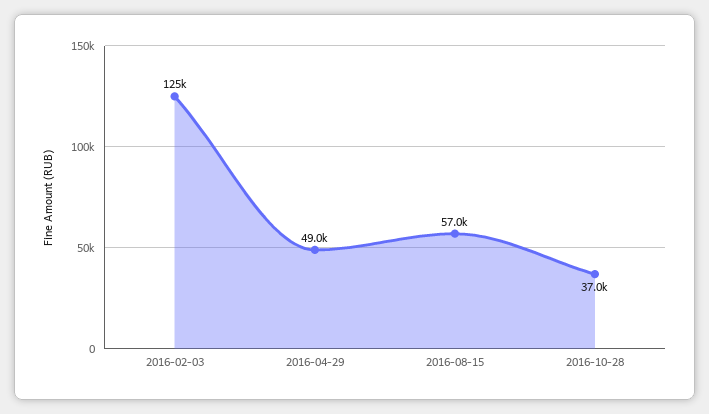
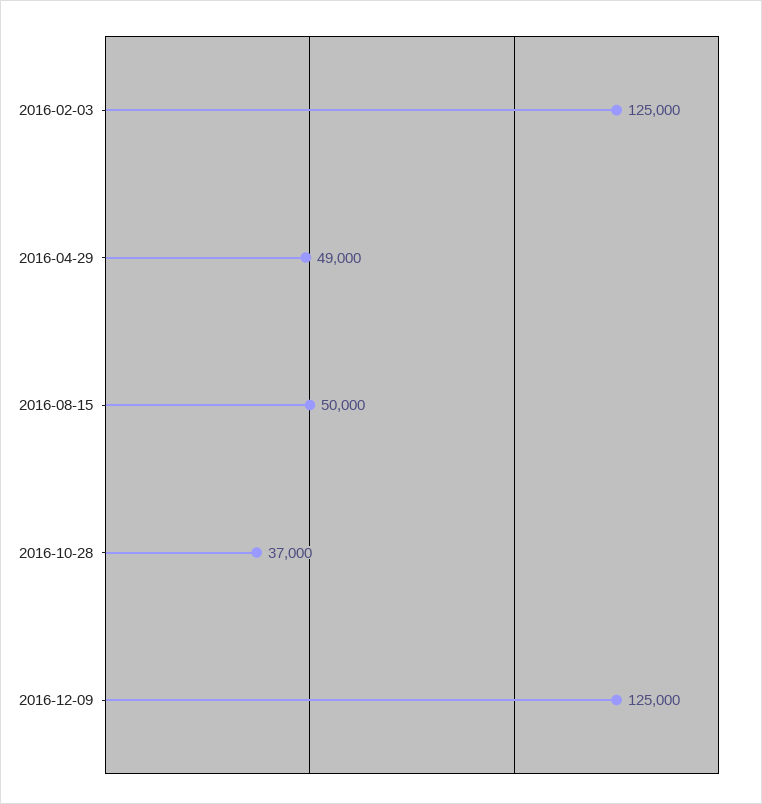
2016-08-15: 57000 -> 50000
2016-12-09: none -> 125000

